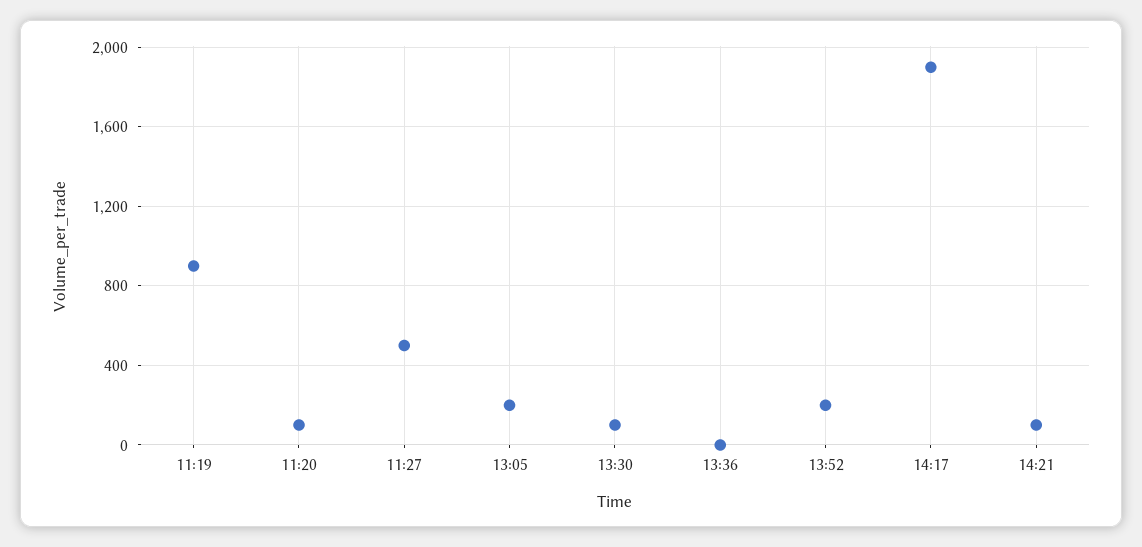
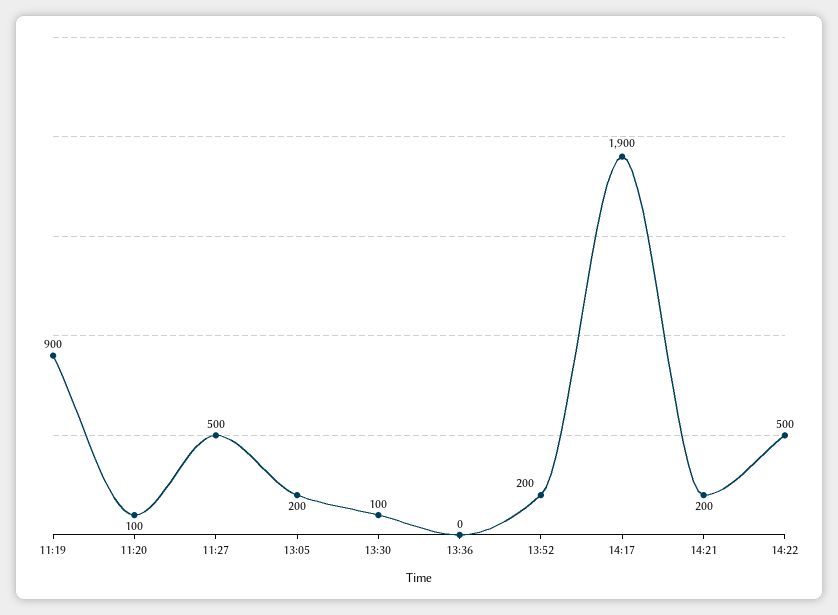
14:21: 100 -> 200
14:22: none -> 500

